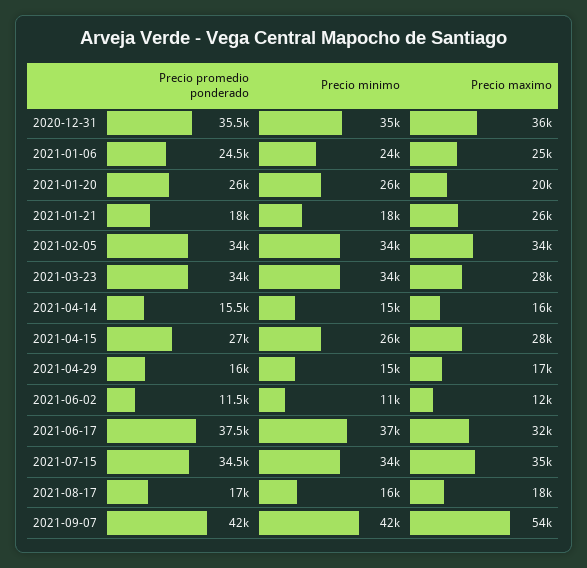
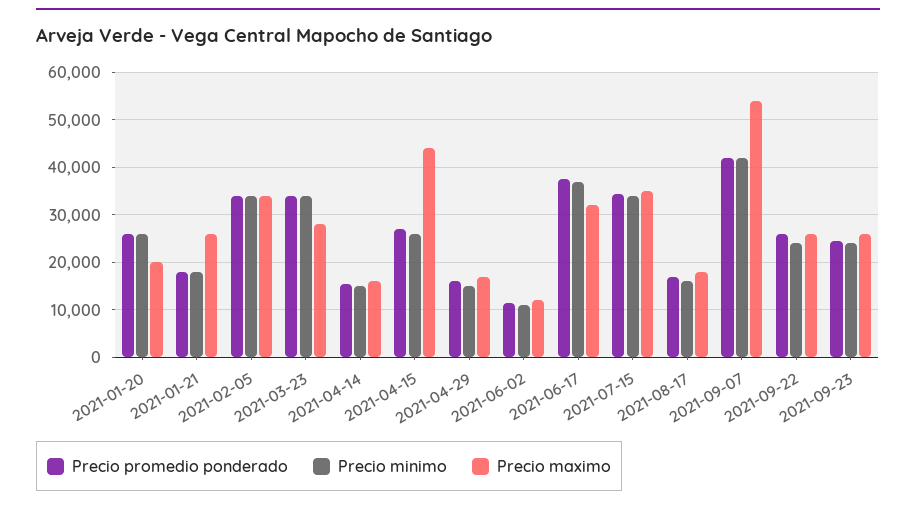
Precio promedio ponderado, 2020-12-31: 35500 -> none
Precio minimo, 2020-12-31: 35000 -> none
Precio maximo, 2020-12-31: 36000 -> none
Precio promedio ponderado, 2021-01-06: 24500 -> none
Precio minimo, 2021-01-06: 24000 -> none
Precio maximo, 2021-01-06: 25000 -> none
Precio maximo, 2021-04-15: 28000 -> 44000
Precio promedio ponderado, 2021-09-22: none -> 26000
Precio minimo, 2021-09-22: none -> 24000
Precio maximo, 2021-09-22: none -> 26000
Precio promedio ponderado, 2021-09-23: none -> 24000
Precio minimo, 2021-09-23: none -> 24000
Precio maximo, 2021-09-23: none -> 26000

